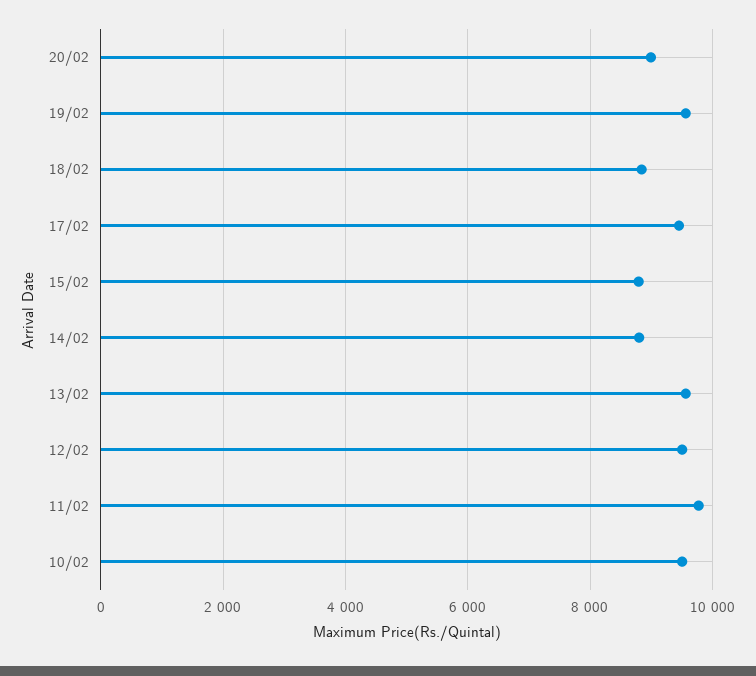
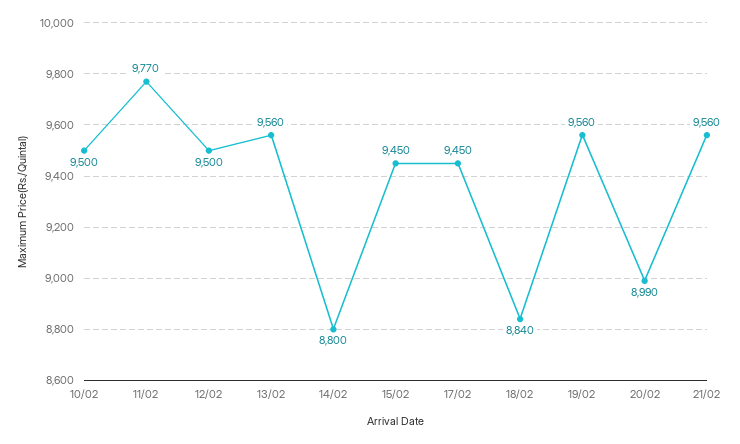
15/02: 8800 -> 9450
21/02: none -> 9560

